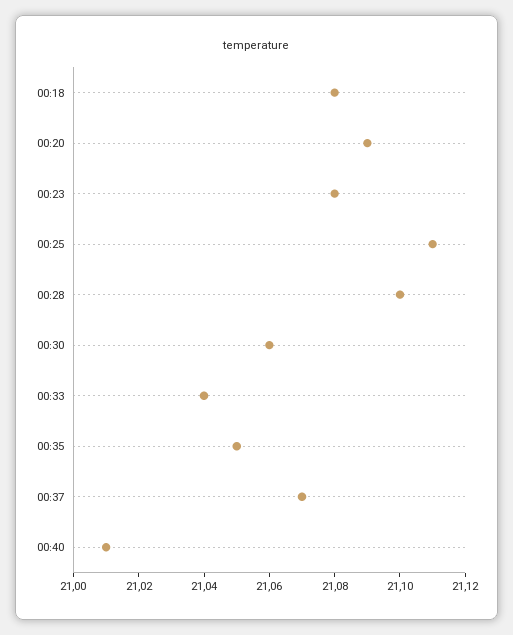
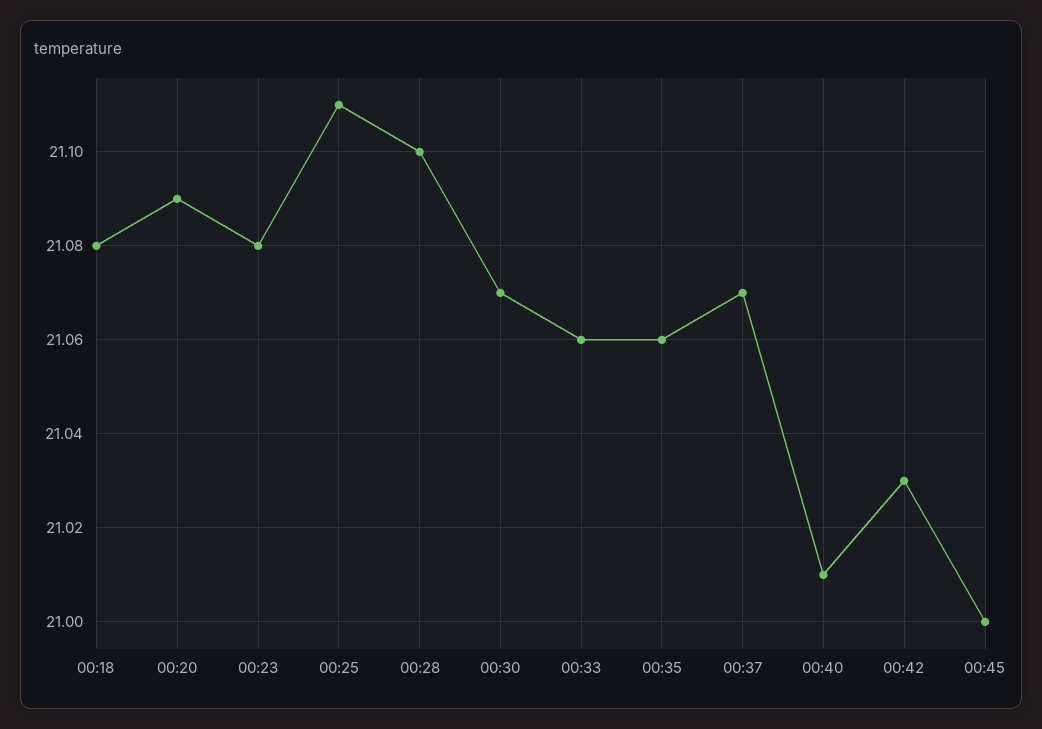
00:30: 21.06 -> 21.07
00:33: 21.04 -> 21.06
00:35: 21.05 -> 21.06
00:42: none -> 21.03
00:45: none -> 21

